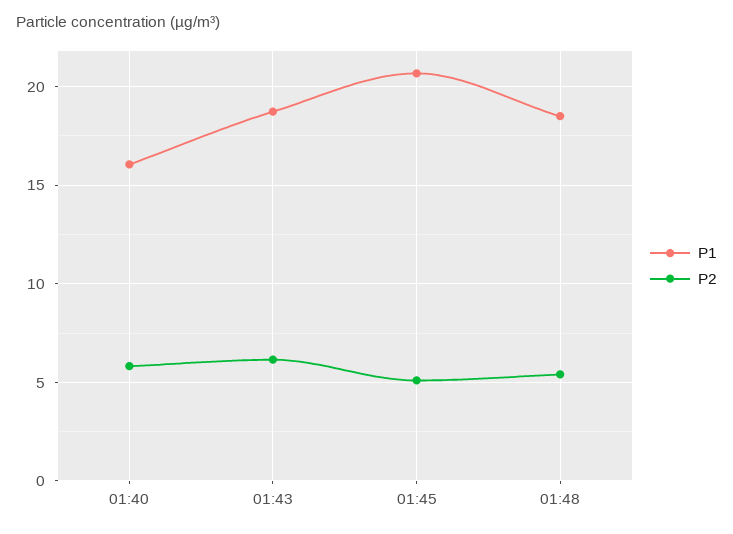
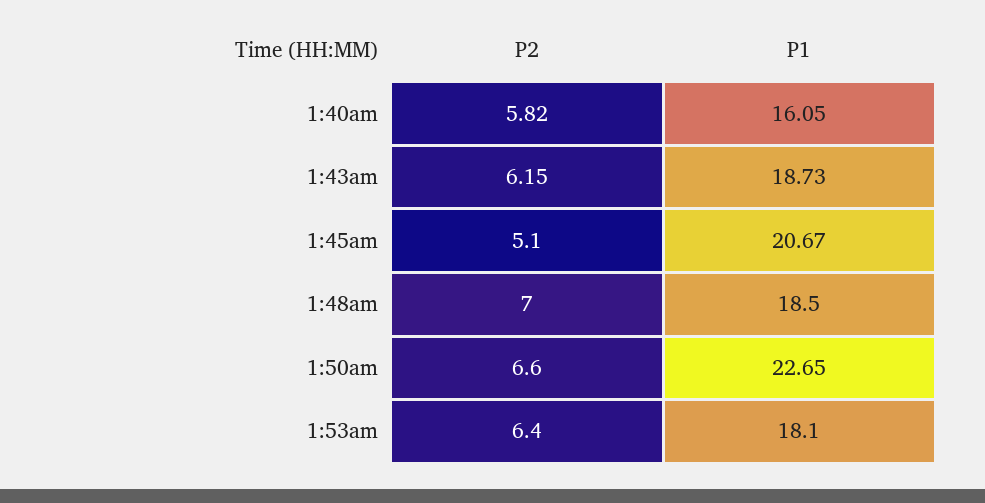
P2, 01:48: 5.5 -> 7
P2, 1:50am: none -> 6.6
P1, 1:50am: none -> 22.65
P2, 1:53am: none -> 6.4
P1, 1:53am: none -> 18.1

